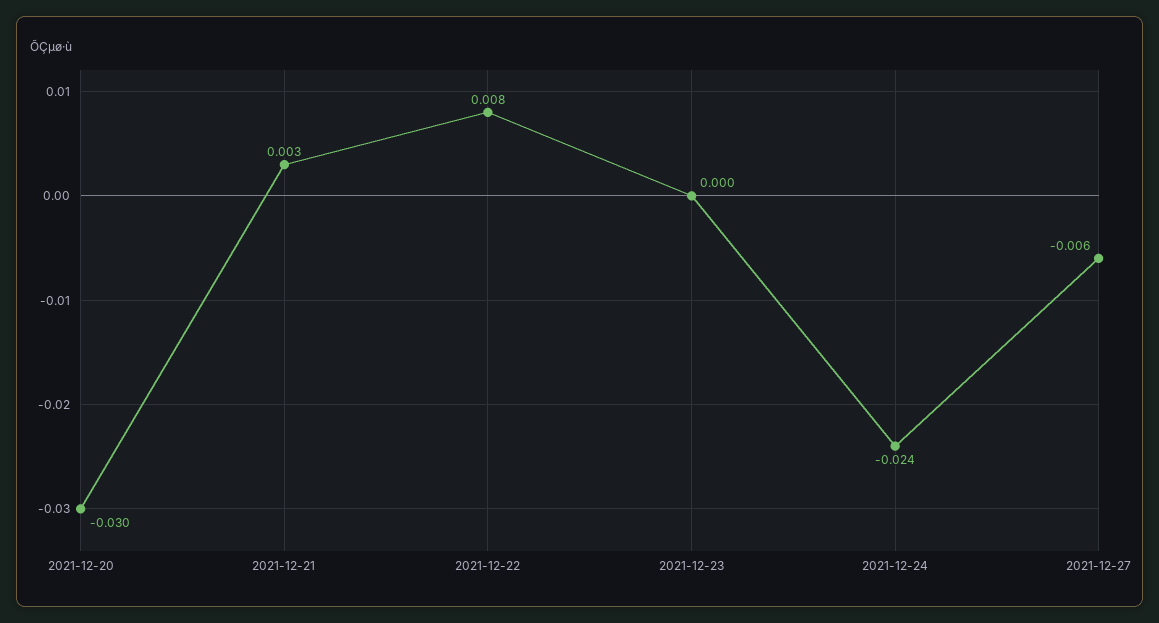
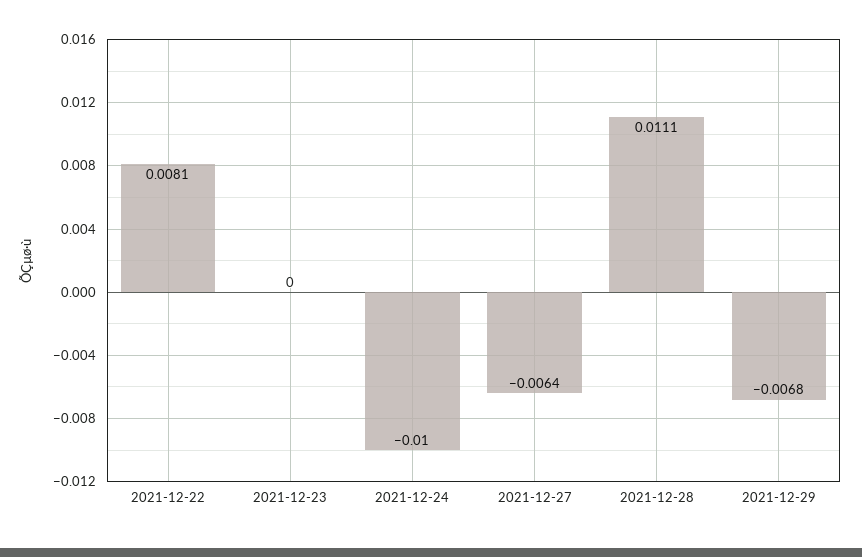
2021-12-20: -0.03 -> none
2021-12-21: 0.003 -> none
2021-12-24: -0.024 -> -0.01
2021-12-28: none -> 0.0111
2021-12-29: none -> -0.0068

